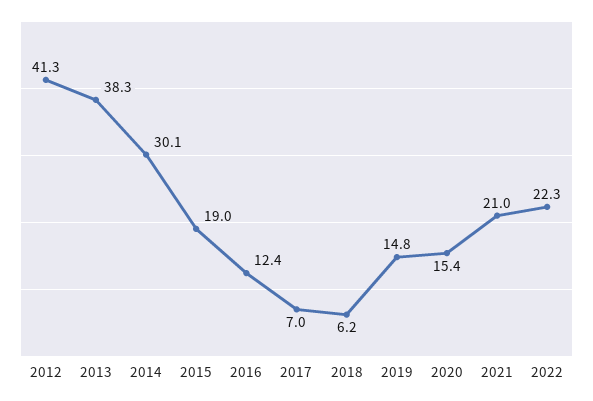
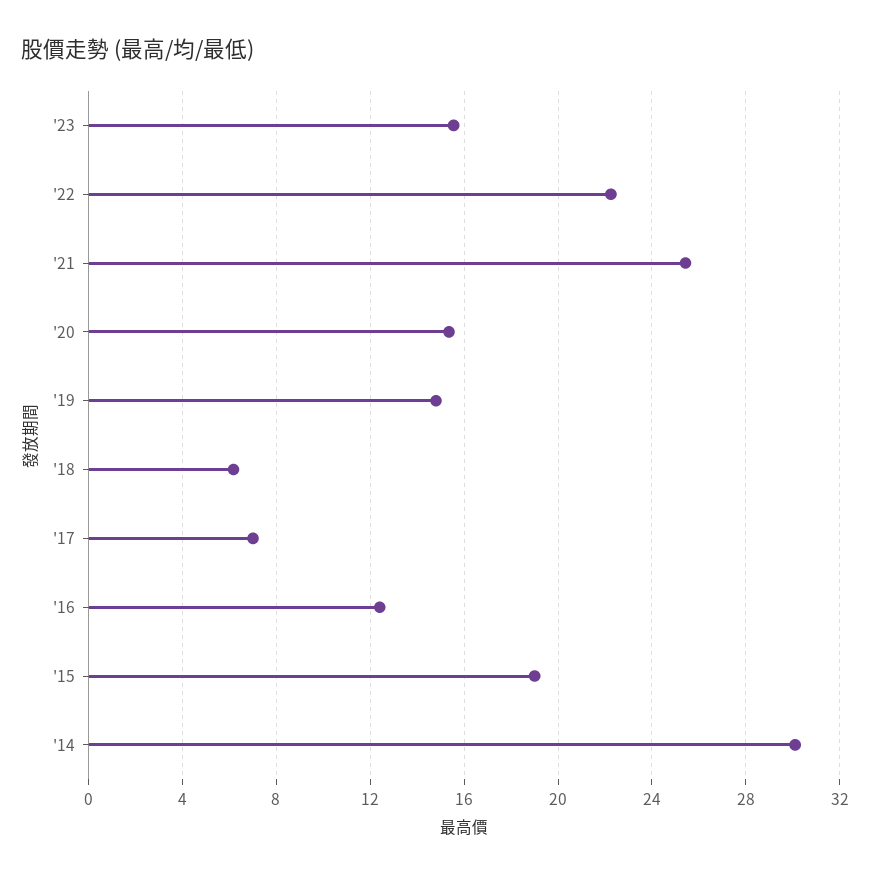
2012: 41.3 -> none
2013: 38.3 -> none
2021: 21 -> 25.5
'23: none -> 15.5

